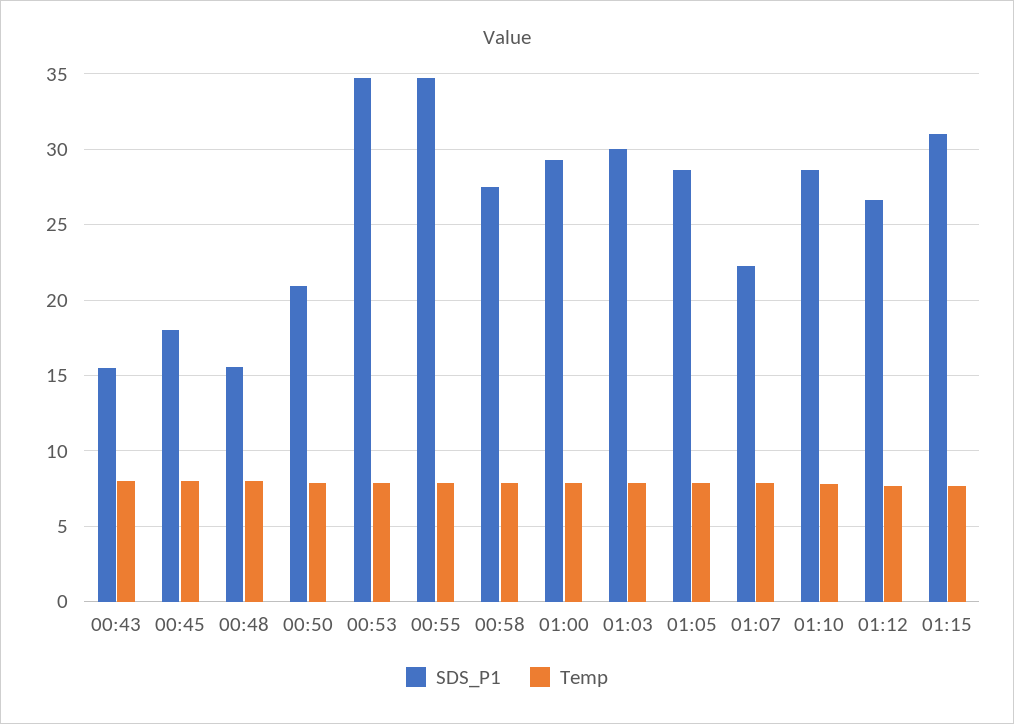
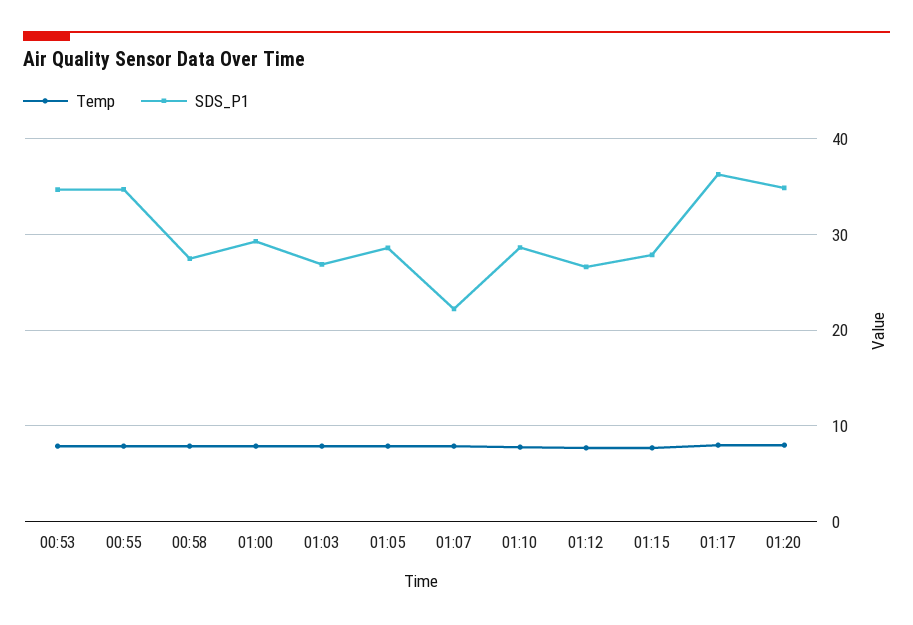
SDS_P1, 00:43: 15.5 -> none
Temp, 00:43: 8 -> none
SDS_P1, 00:45: 18 -> none
Temp, 00:45: 8 -> none
SDS_P1, 00:48: 15.5 -> none
Temp, 00:48: 8 -> none
SDS_P1, 00:50: 21 -> none
Temp, 00:50: 8 -> none
SDS_P1, 01:03: 30 -> 27
SDS_P1, 01:15: 31 -> 28
Temp, 01:17: none -> 8
SDS_P1, 01:17: none -> 36
Temp, 01:20: none -> 8
SDS_P1, 01:20: none -> 35

